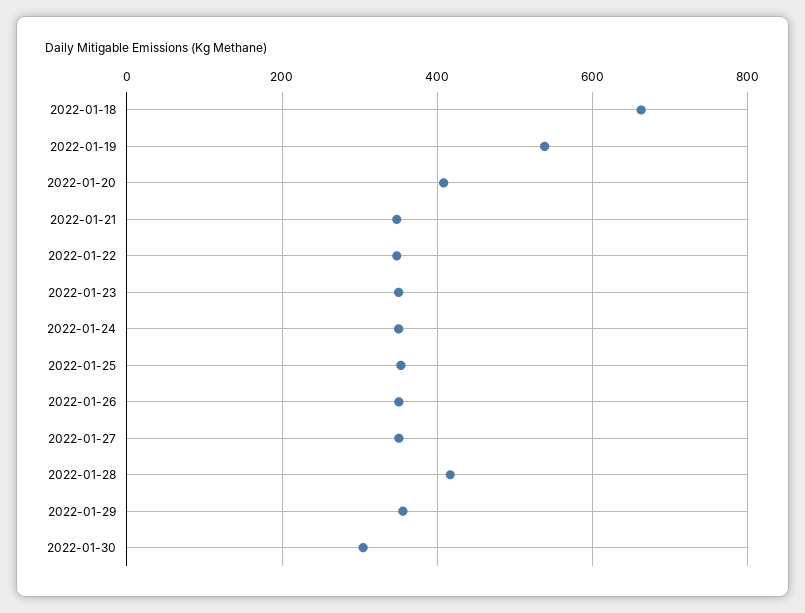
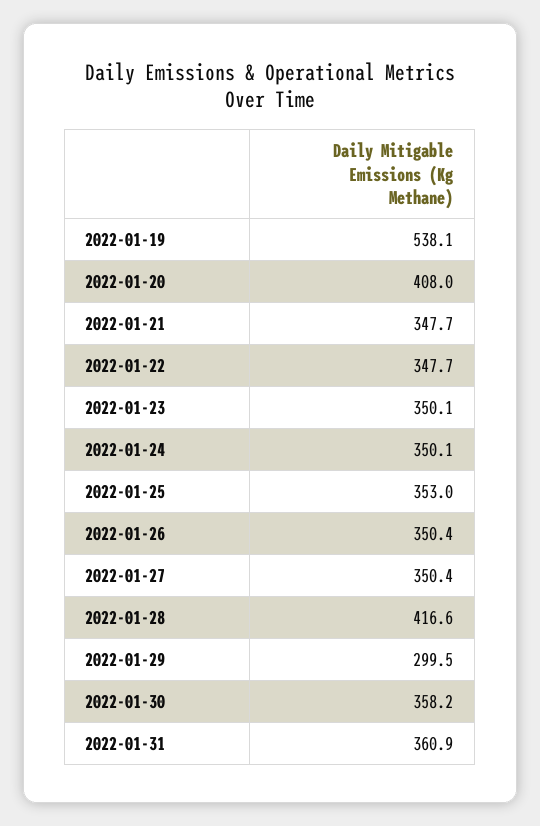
2022-01-18: 660 -> none
2022-01-29: 360 -> 299.5
2022-01-30: 300 -> 358.2
2022-01-31: none -> 360.9

